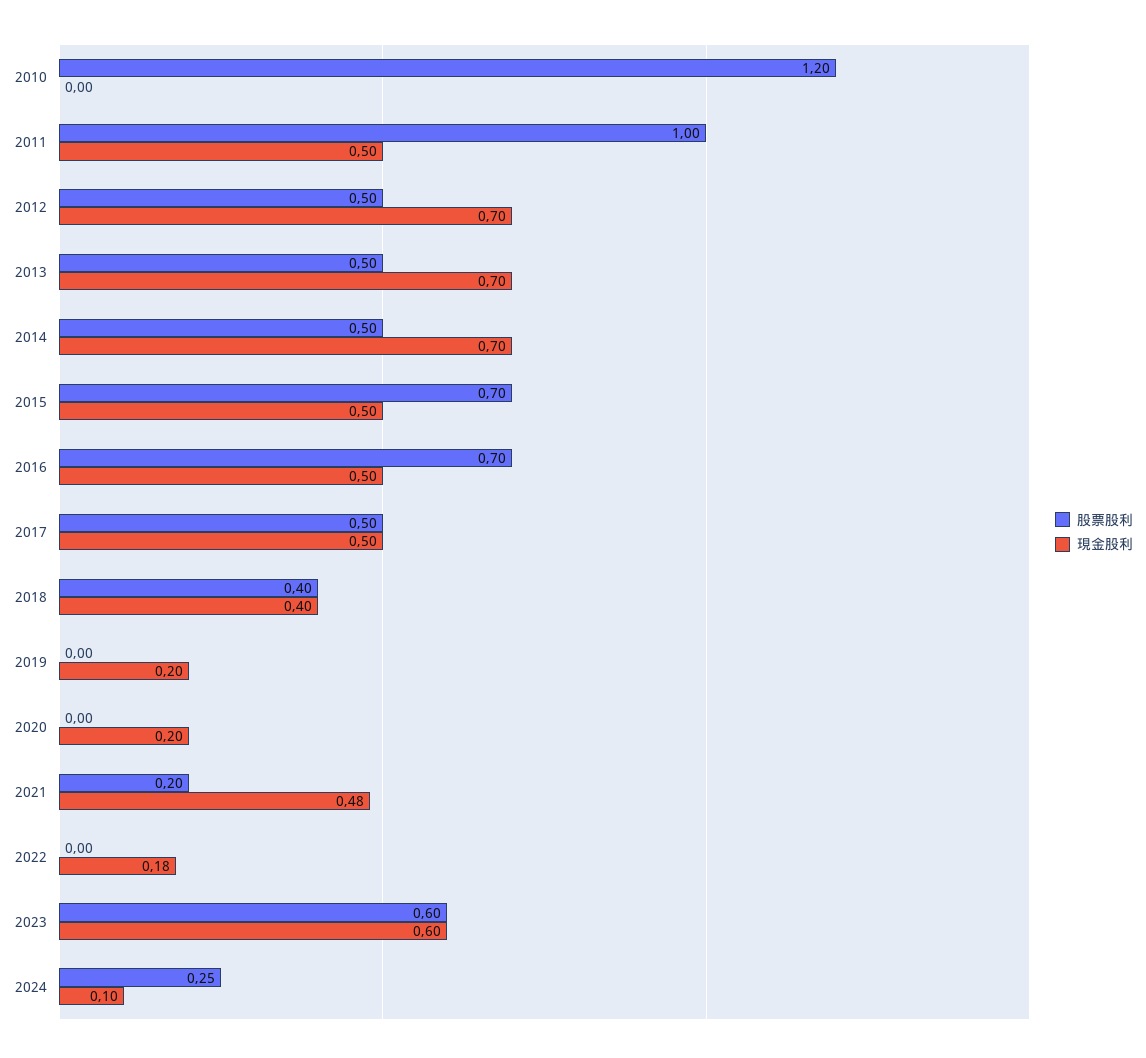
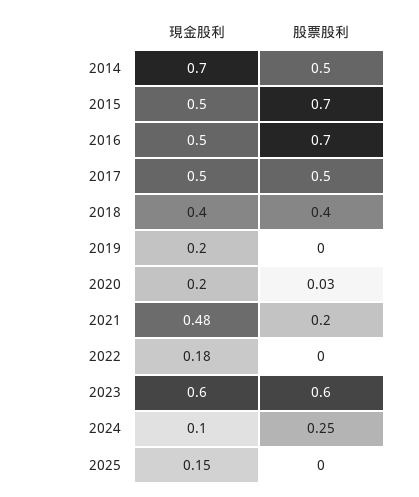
股票股利, 2010: 1.2 -> none
現金股利, 2010: 0 -> none
股票股利, 2011: 1 -> none
現金股利, 2011: 0.5 -> none
股票股利, 2012: 0.5 -> none
現金股利, 2012: 0.7 -> none
股票股利, 2013: 0.5 -> none
現金股利, 2013: 0.7 -> none
股票股利, 2020: 0 -> 0.03
現金股利, 2025: none -> 0.15
股票股利, 2025: none -> 0

